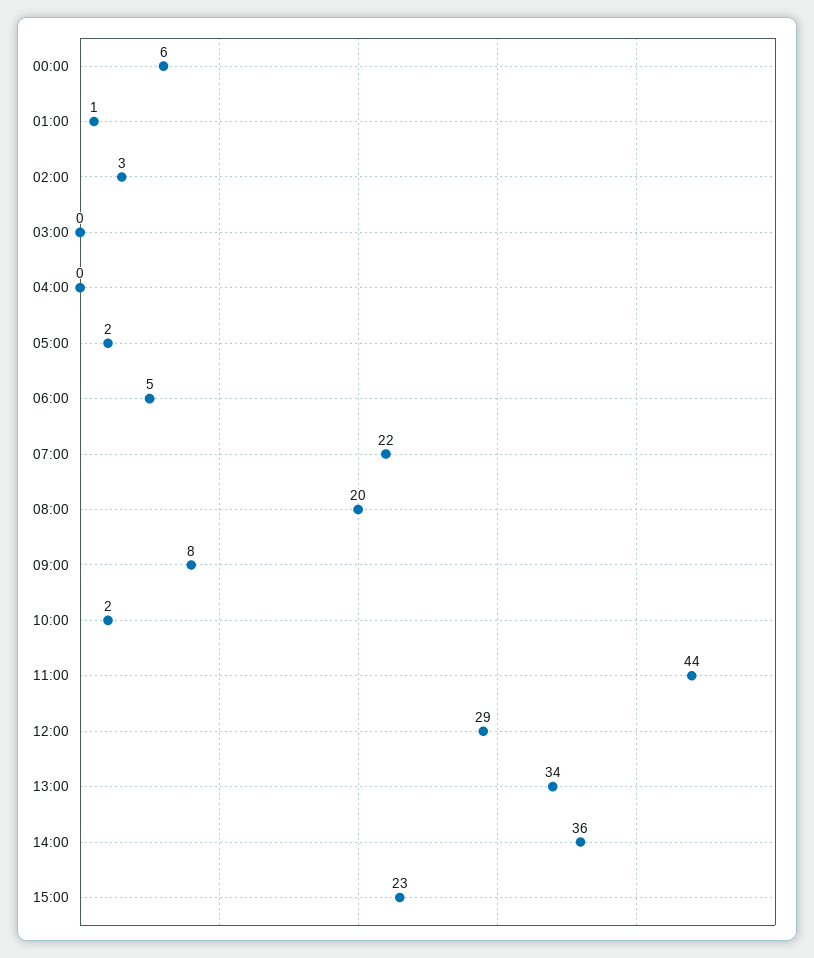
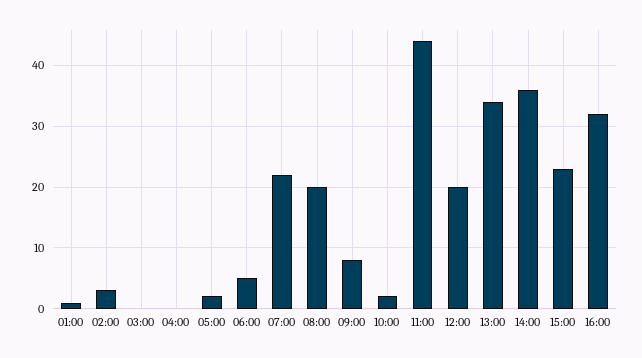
00:00: 6 -> none
12:00: 29 -> 20
16:00: none -> 32

